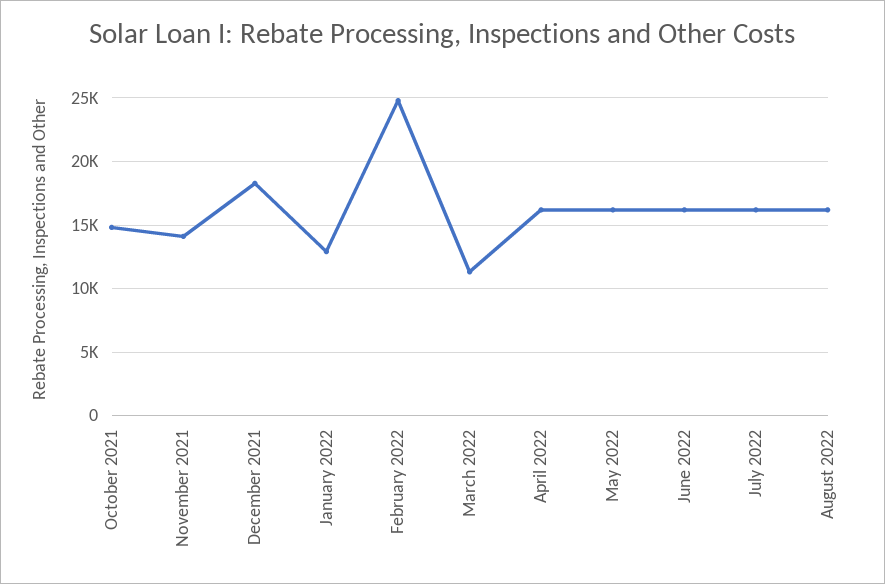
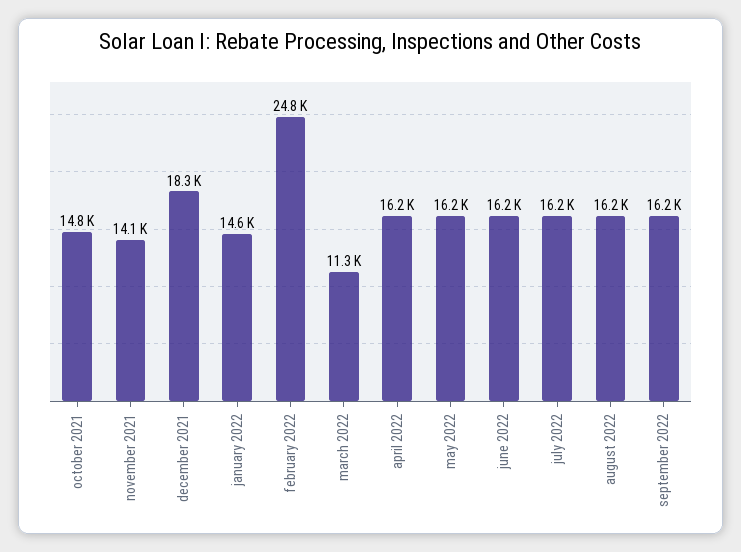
January 2022: 13000 -> 14600
september 2022: none -> 16200

